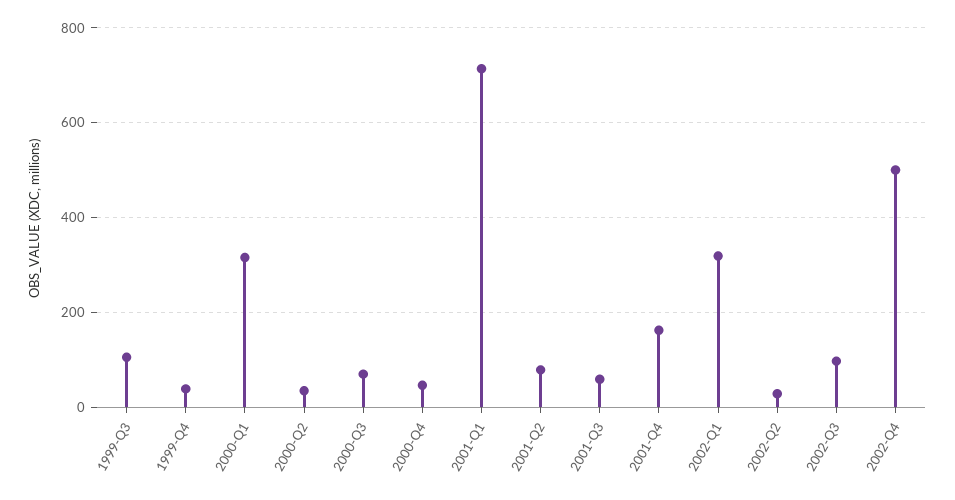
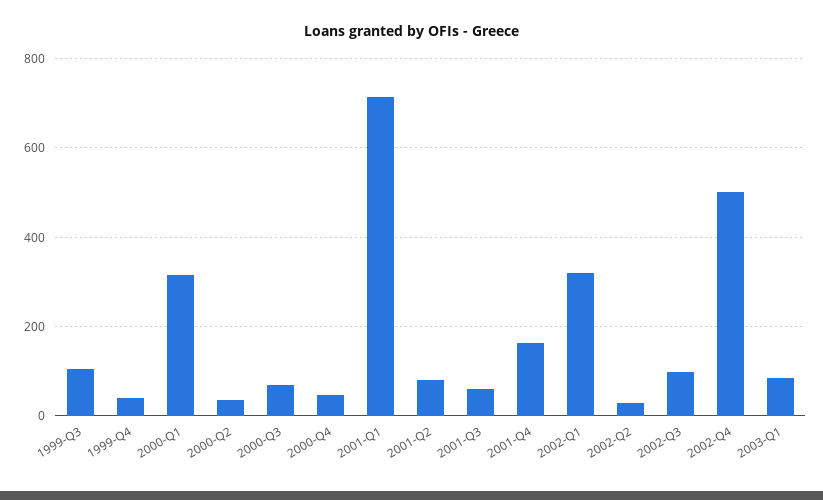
2003-Q1: none -> 80

